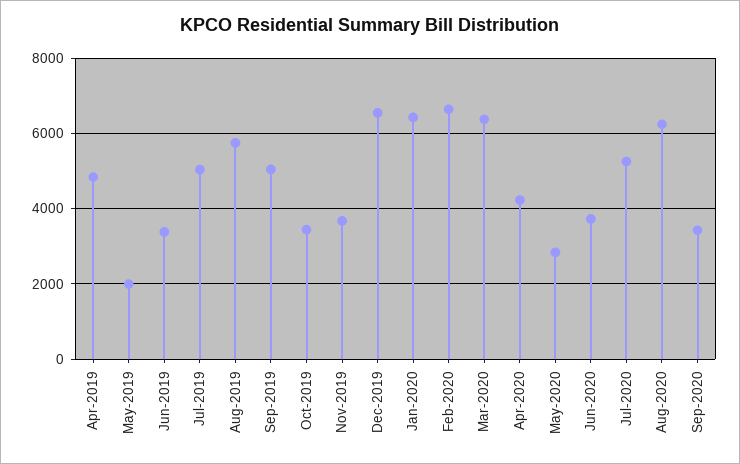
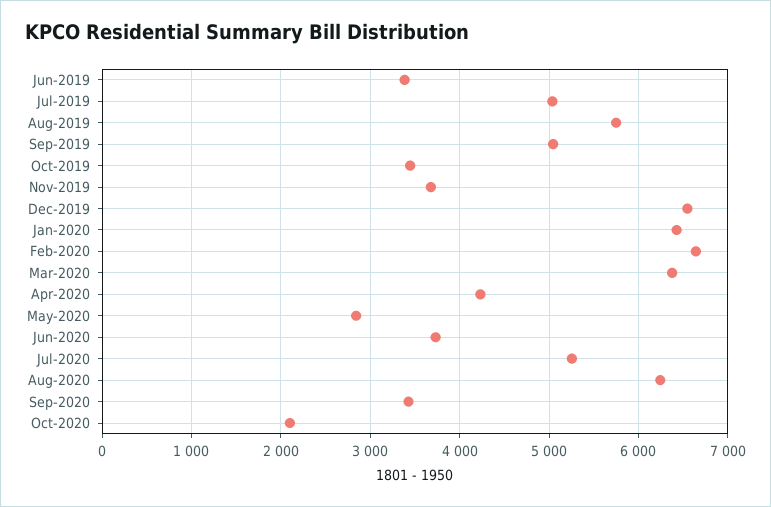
Apr-2019: 4800 -> none
May-2019: 2000 -> none
Oct-2020: none -> 2100

